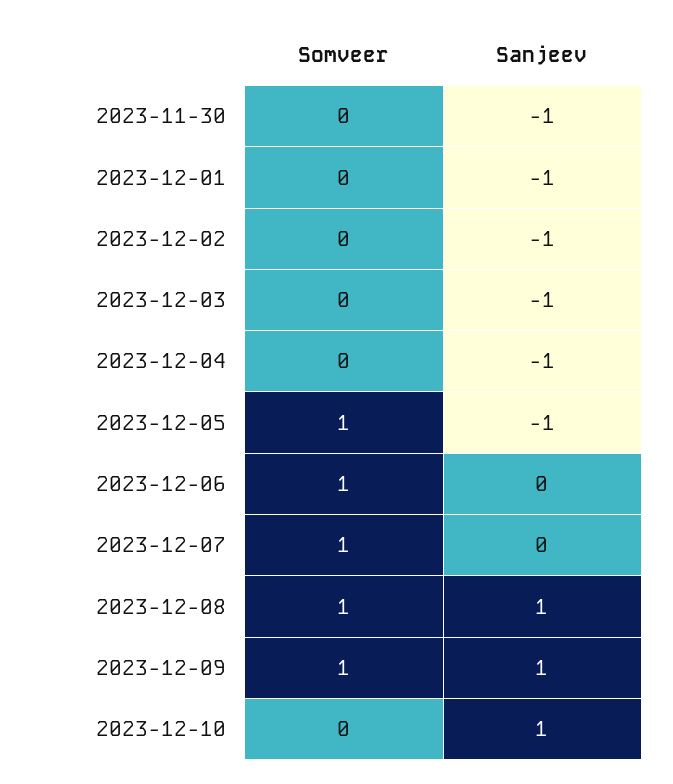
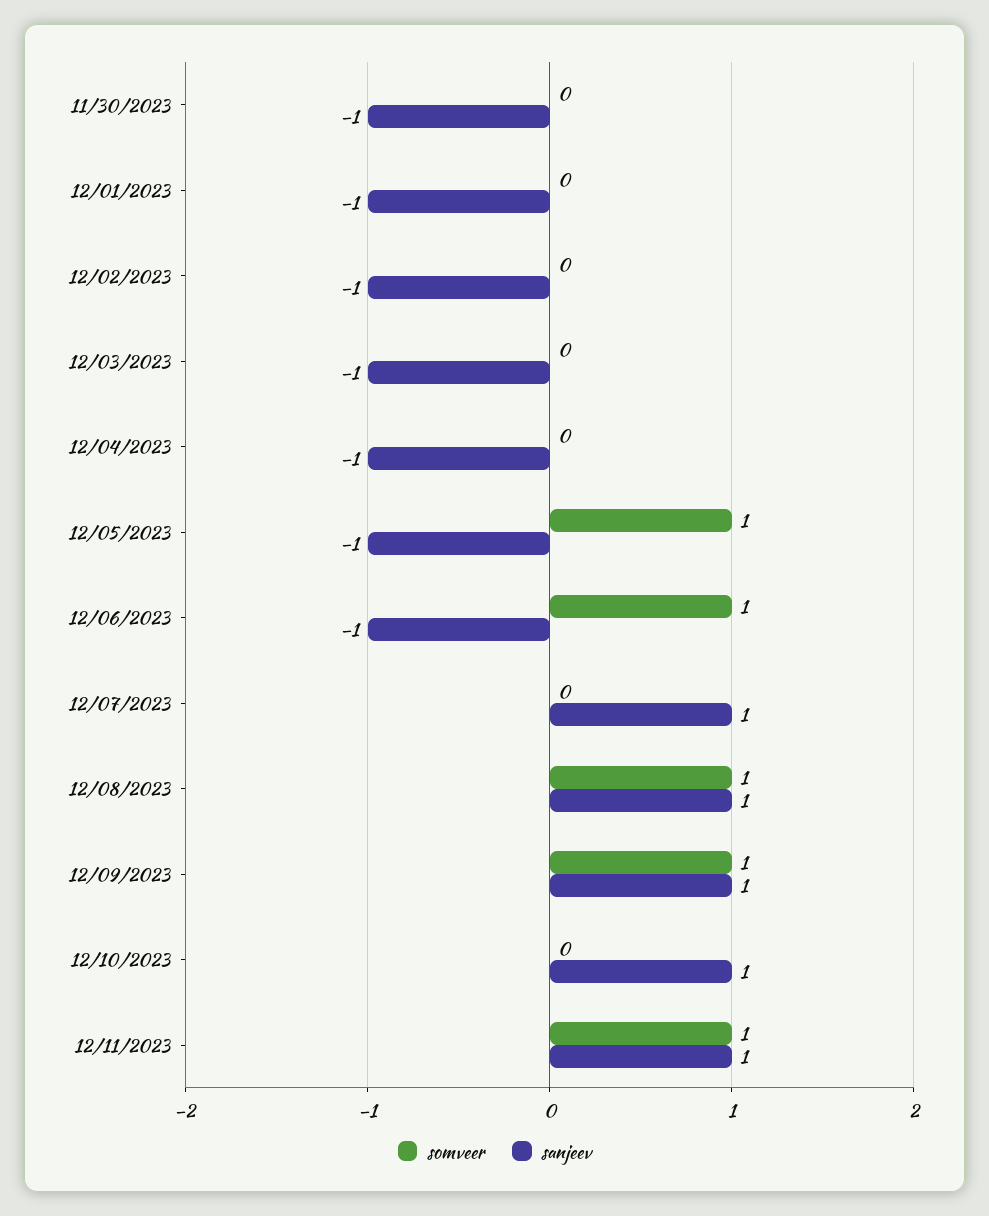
Sanjeev, 2023-12-06: 0 -> -1
Somveer, 2023-12-07: 1 -> 0
Sanjeev, 2023-12-07: 0 -> 1
Somveer, 12/11/2023: none -> 1
Sanjeev, 12/11/2023: none -> 1

